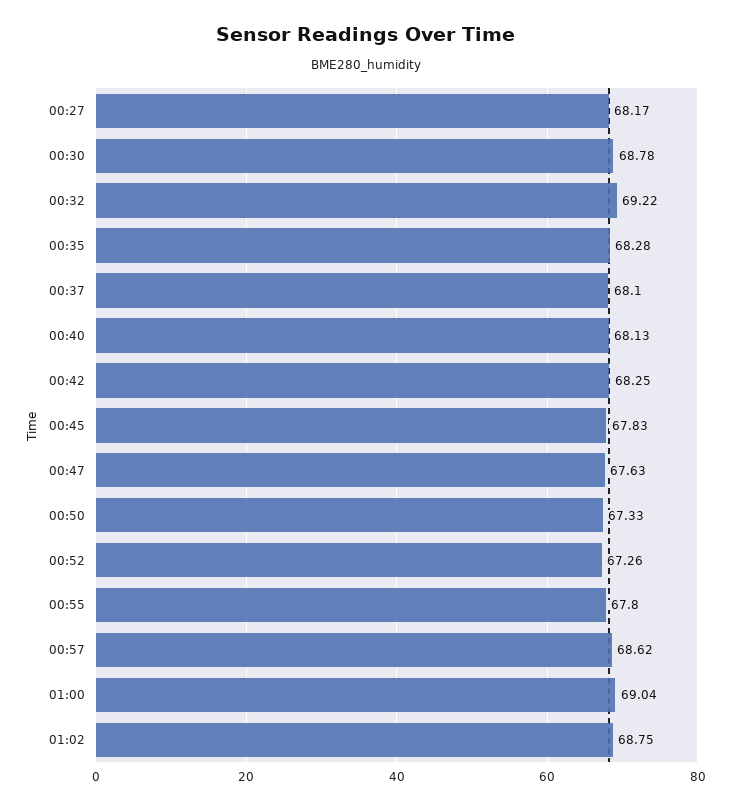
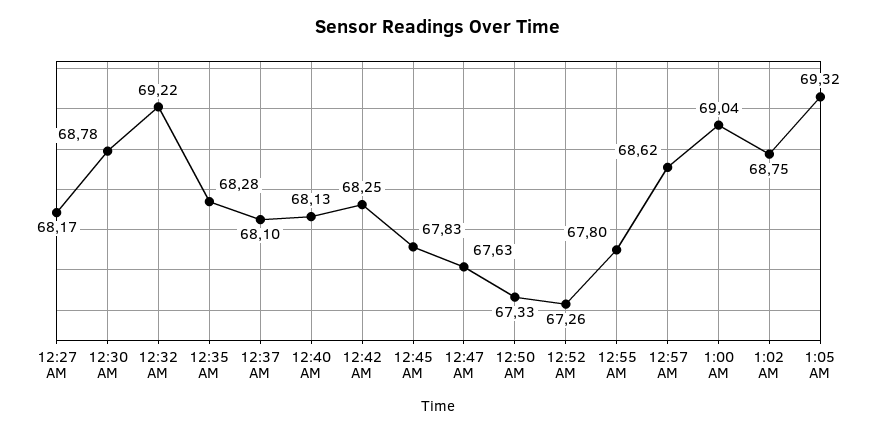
1:05 AM: none -> 69.32

